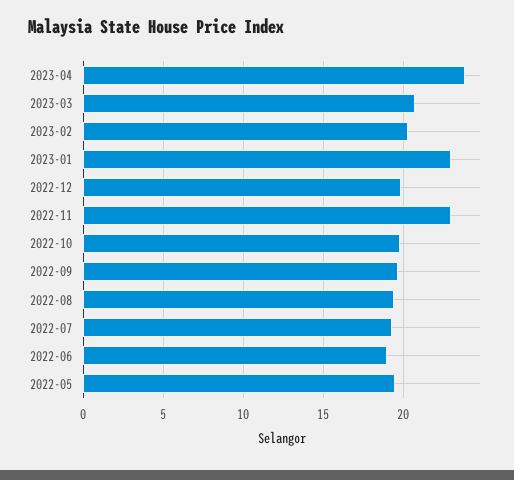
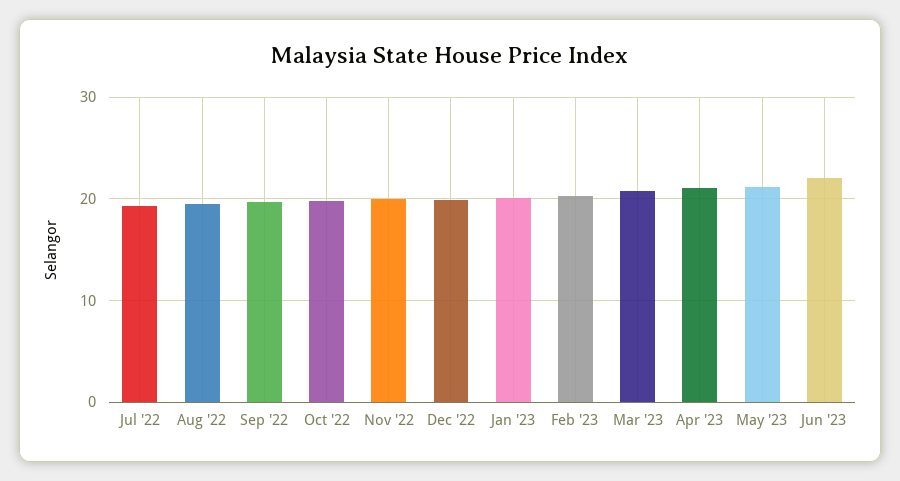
2023-04: 24 -> 21
2023-01: 23 -> 20
2022-11: 23 -> 20
2022-06: 19 -> none
2022-05: 19.5 -> none
May '23: none -> 21
Jun '23: none -> 22

